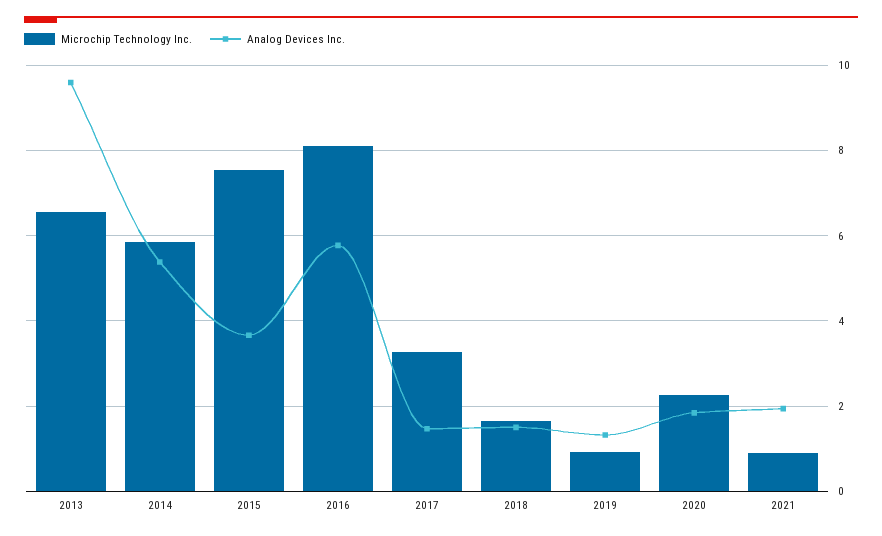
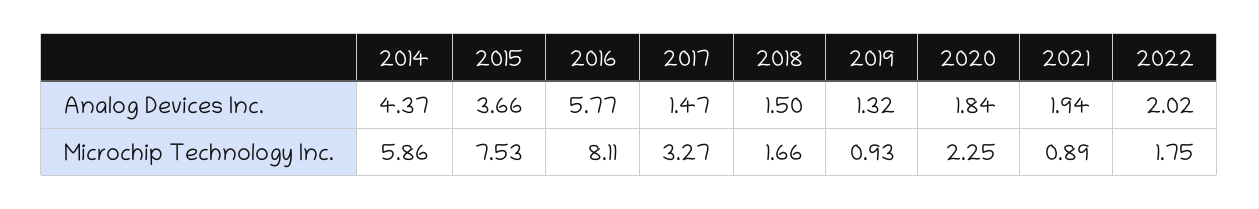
Microchip Technology Inc., 2013: 6.6 -> none
Analog Devices Inc., 2013: 9.6 -> none
Analog Devices Inc., 2014: 5.4 -> 4.37
Analog Devices Inc., 2022: none -> 2.02
Microchip Technology Inc., 2022: none -> 1.75

